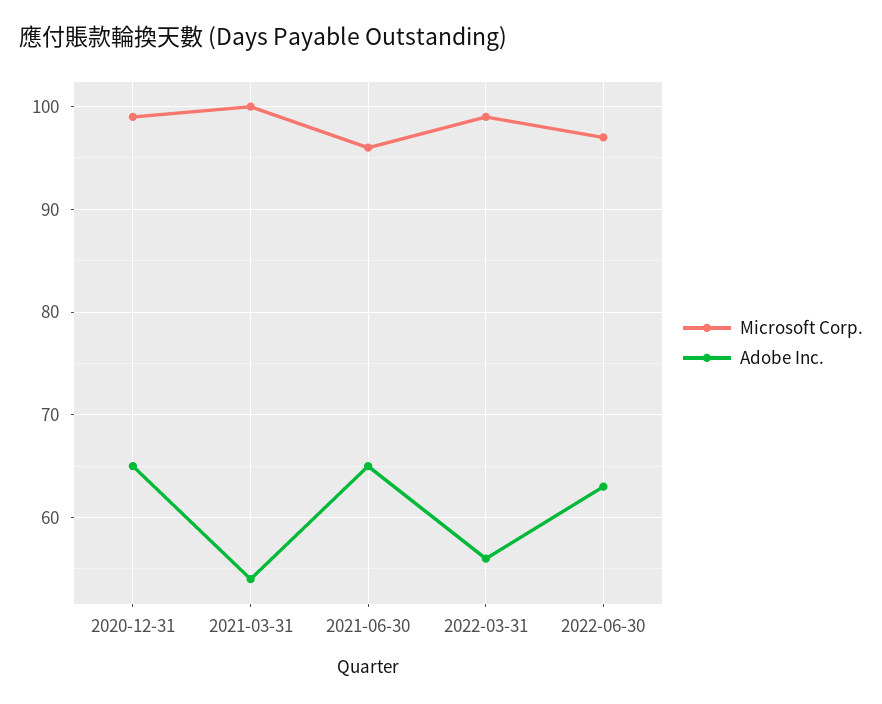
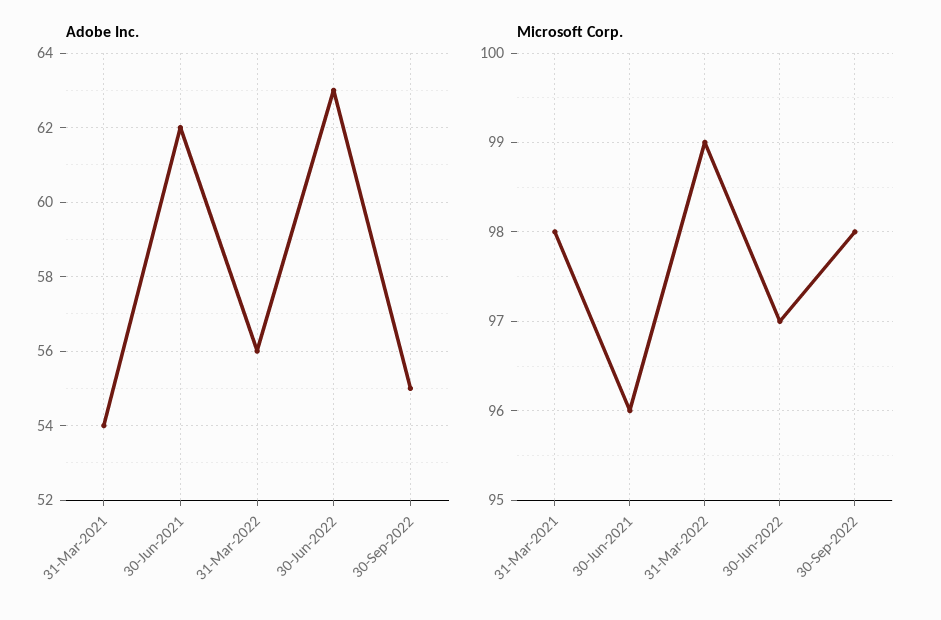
Microsoft Corp., 2020-12-31: 99 -> none
Adobe Inc., 2020-12-31: 65 -> none
Microsoft Corp., 2021-03-31: 100 -> 98
Adobe Inc., 2021-06-30: 65 -> 62
Adobe Inc., 30-Sep-2022: none -> 55
Microsoft Corp., 30-Sep-2022: none -> 98

